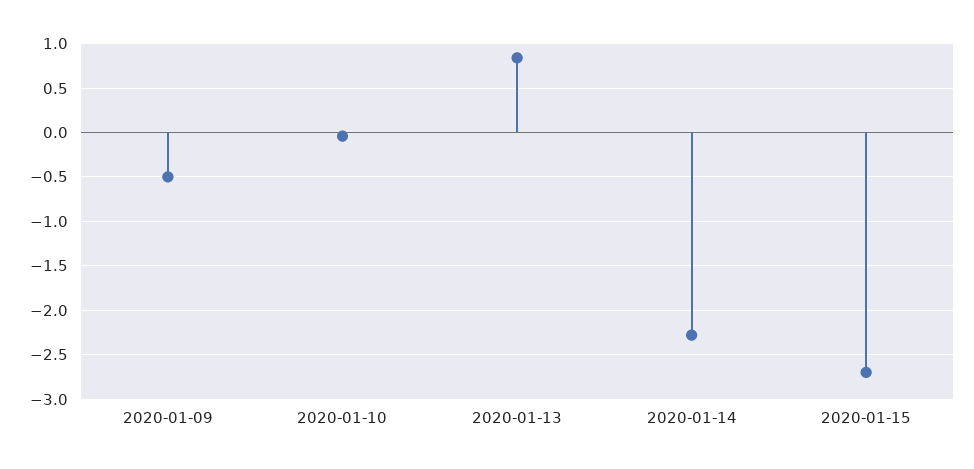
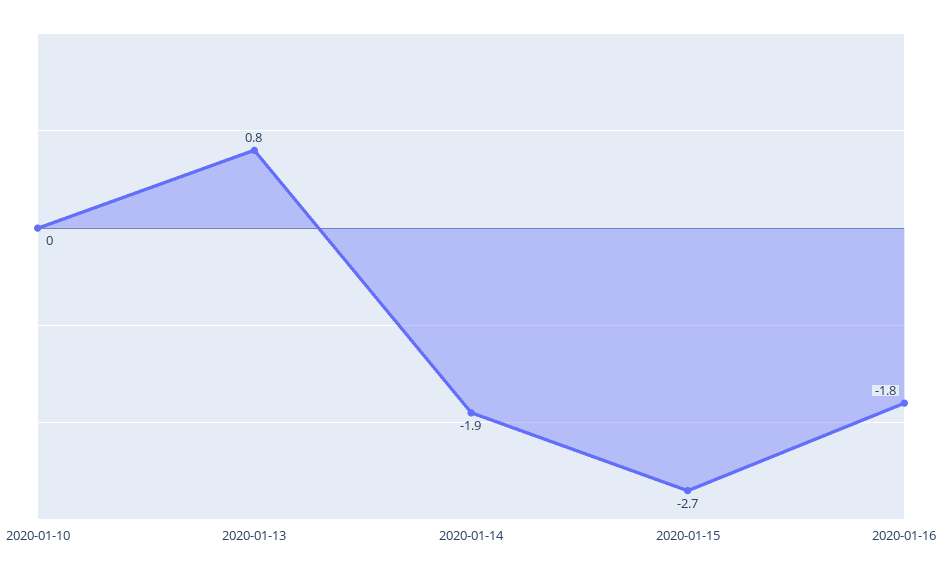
2020-01-09: -0.5 -> none
2020-01-14: -2.3 -> -1.9
2020-01-16: none -> -1.8

